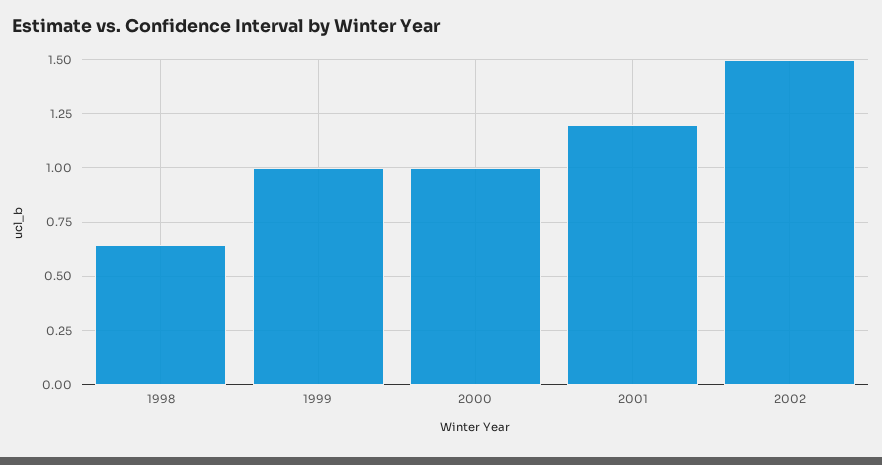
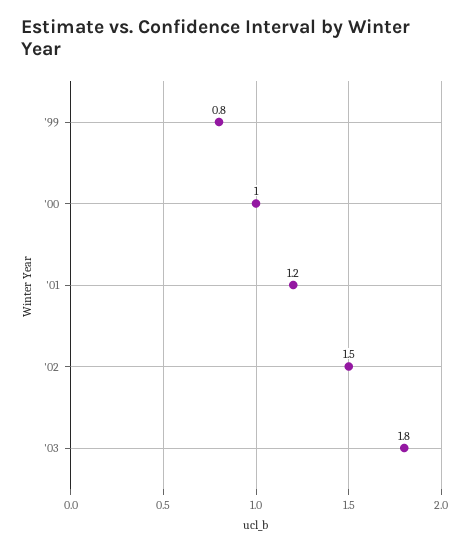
1998: 0.65 -> none
1999: 1 -> 0.8
'03: none -> 1.8

